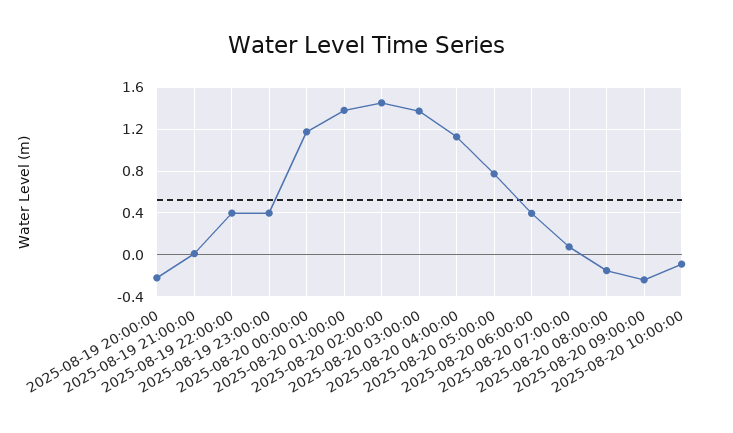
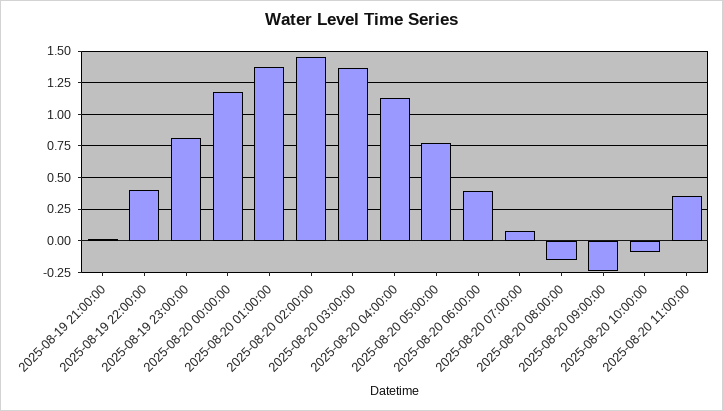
2025-08-19 20:00:00: -0.2 -> none
2025-08-19 23:00:00: 0.4 -> 0.8
2025-08-20 11:00:00: none -> 0.35

